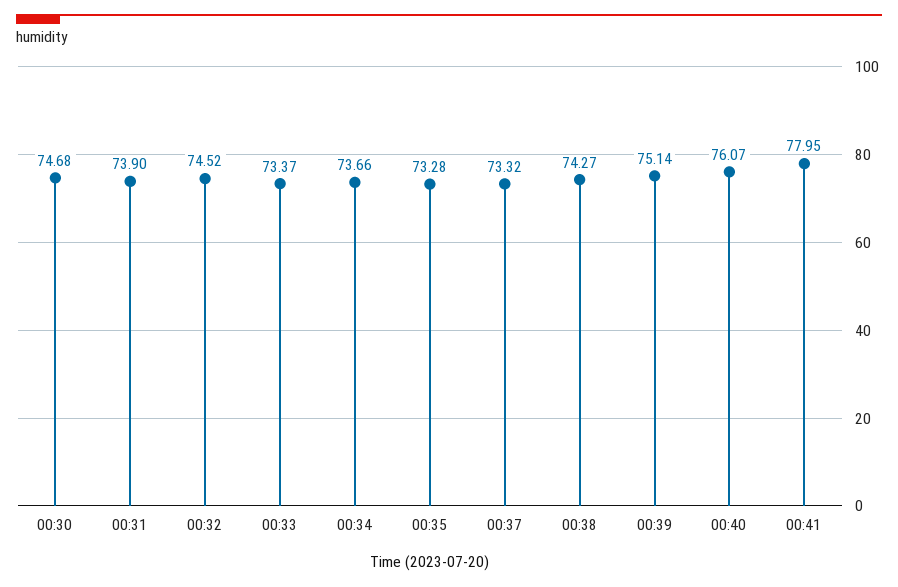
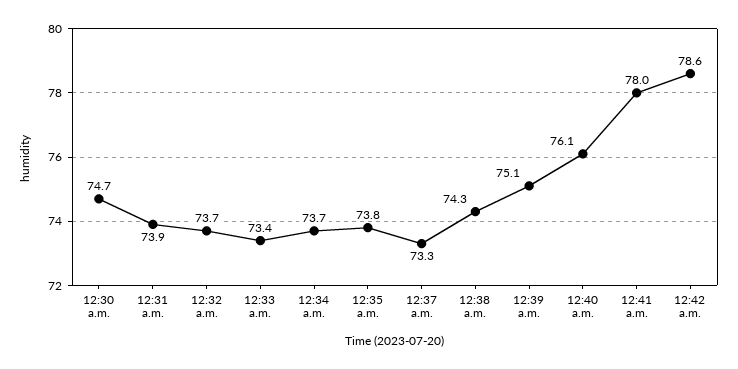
00:32: 74.52 -> 73.7
00:35: 73.28 -> 73.8
12:42 a.m.: none -> 78.6

